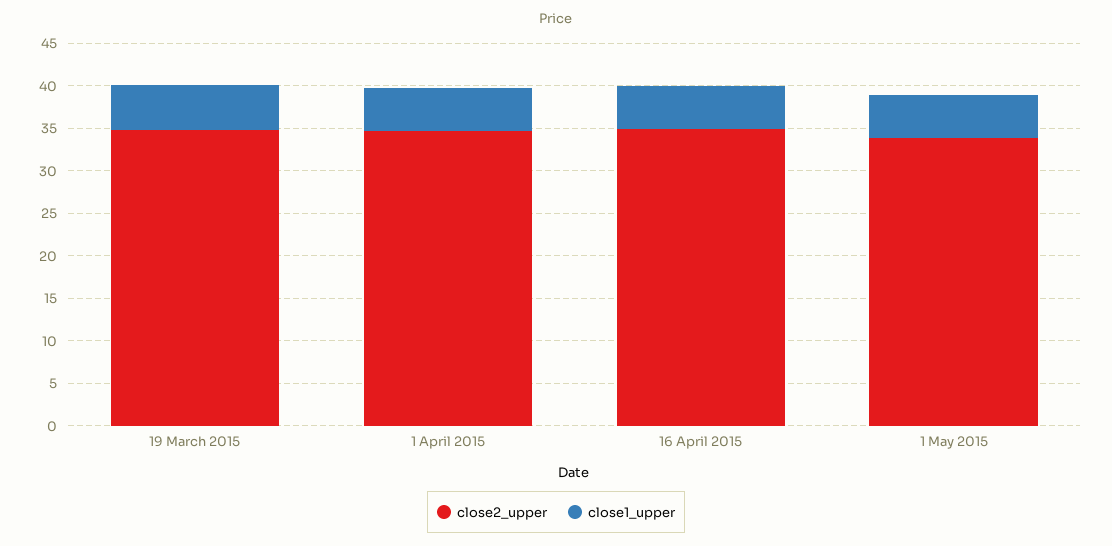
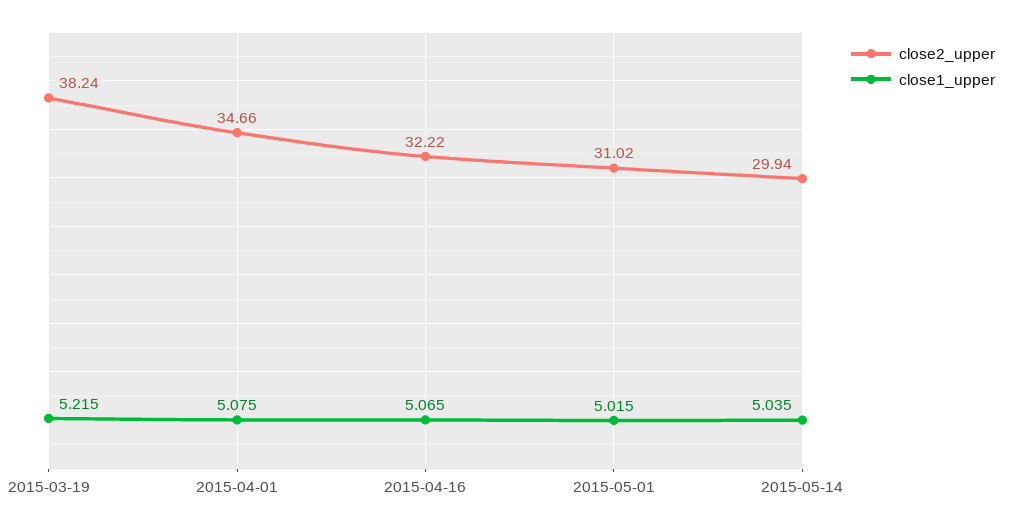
close2_upper, 19 March 2015: 35 -> 38.24
close2_upper, 16 April 2015: 35 -> 32.22
close2_upper, 1 May 2015: 34 -> 31.02
close2_upper, 2015-05-14: none -> 29.94
close1_upper, 2015-05-14: none -> 5.035

